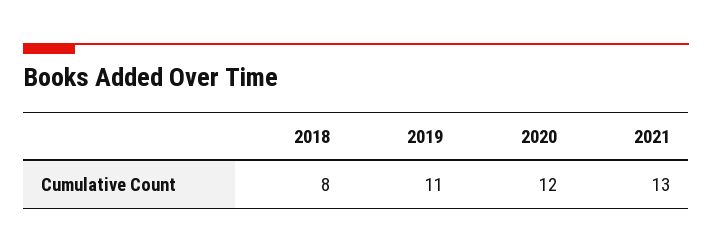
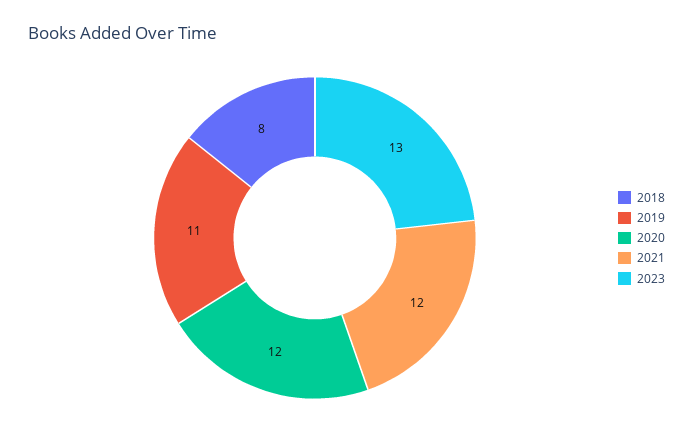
2021: 13 -> 12
2023: none -> 13

